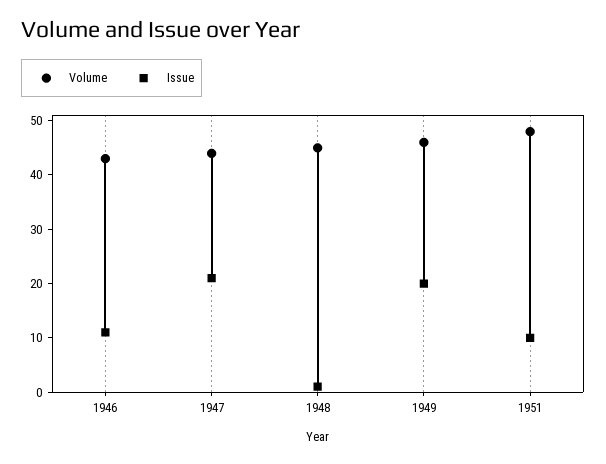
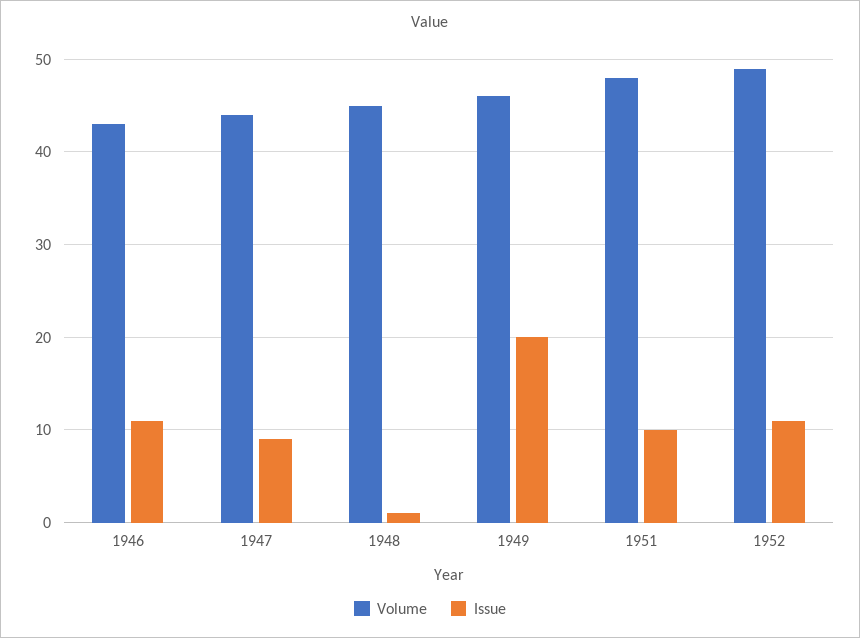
Issue, 1947: 20 -> 9
Volume, 1952: none -> 49
Issue, 1952: none -> 11

